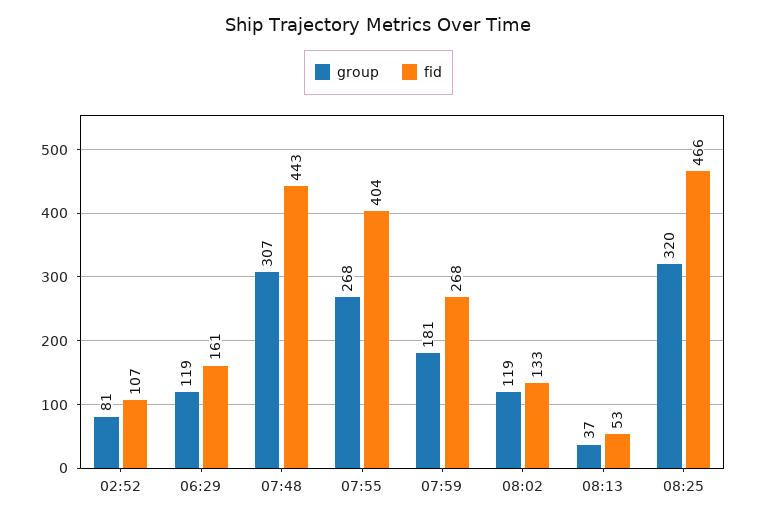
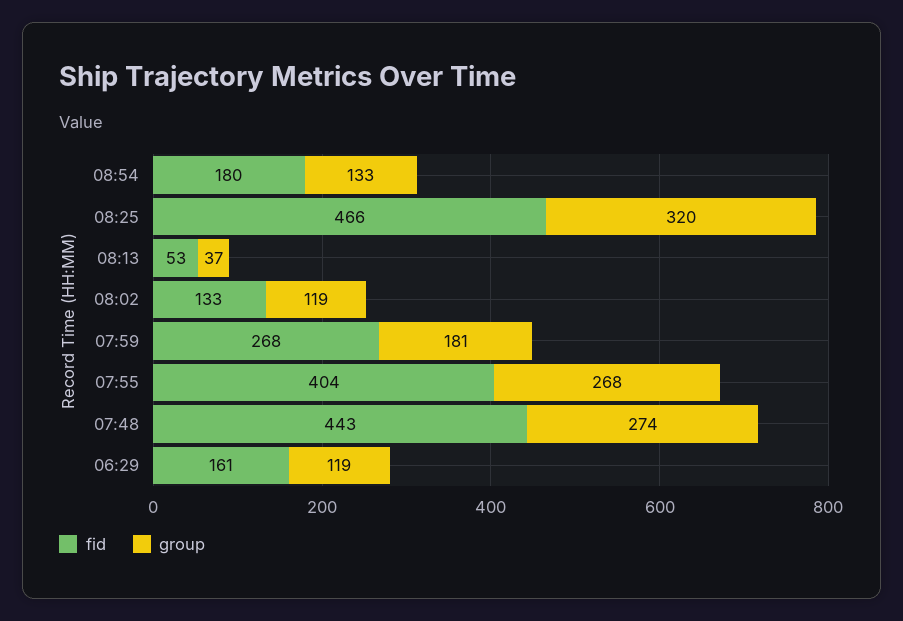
group, 02:52: 81 -> none
fid, 02:52: 107 -> none
group, 07:48: 307 -> 274
fid, 08:54: none -> 180
group, 08:54: none -> 133

